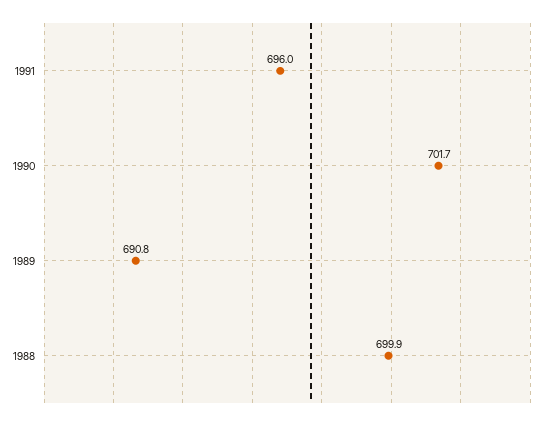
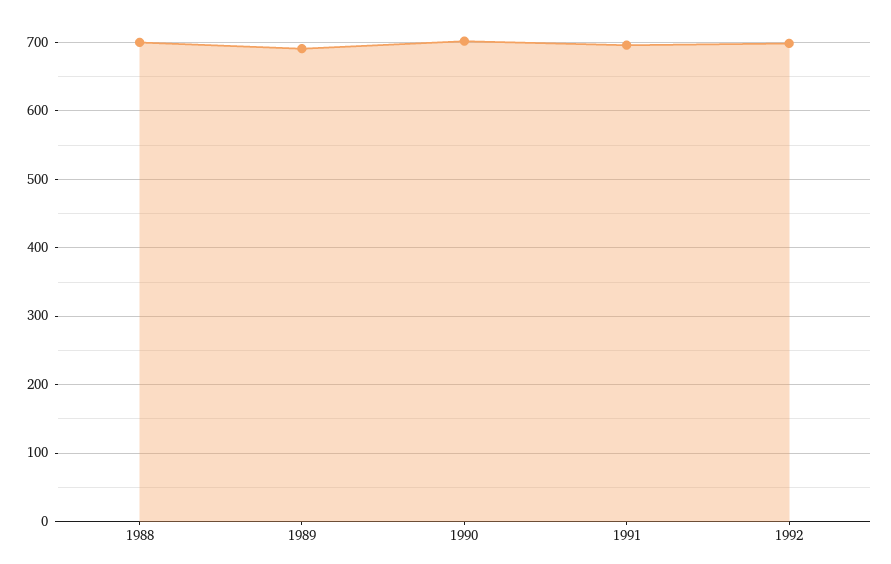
1992: none -> 700

